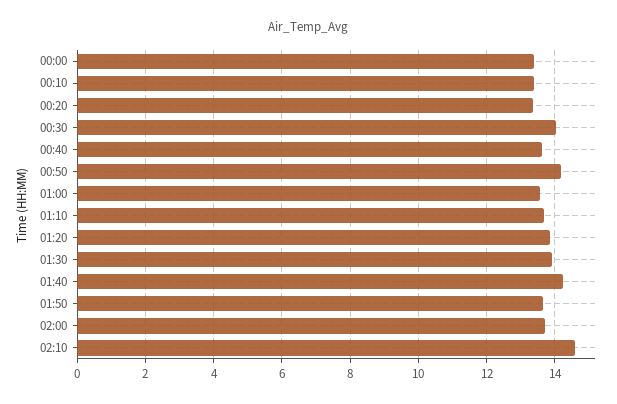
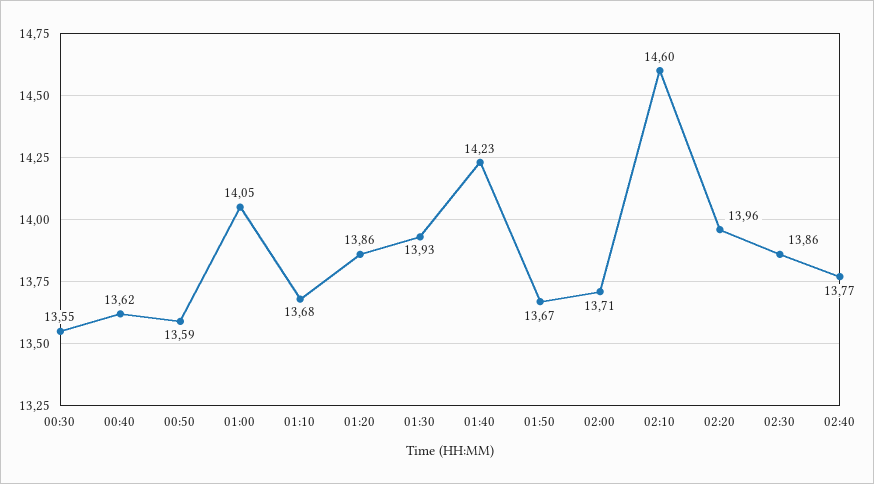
00:00: 13.4 -> none
00:10: 13.4 -> none
00:20: 13.4 -> none
00:30: 14 -> 13.55
00:50: 14.2 -> 13.59
01:00: 13.6 -> 14.05
02:20: none -> 13.96
02:30: none -> 13.86
02:40: none -> 13.77

